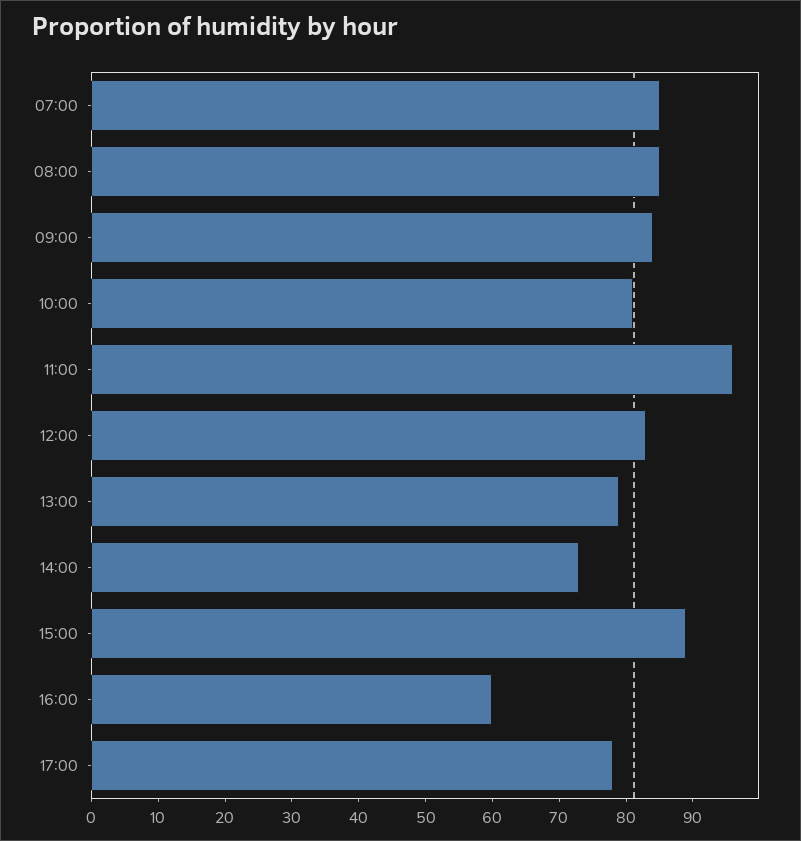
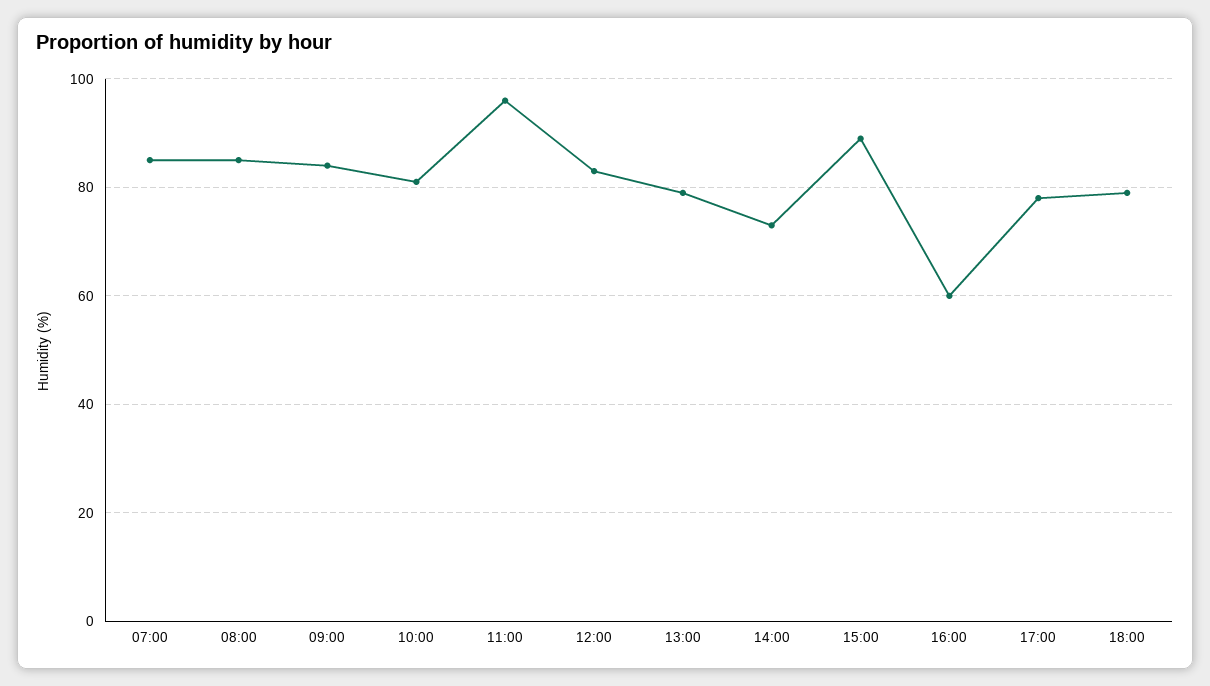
18:00: none -> 80

